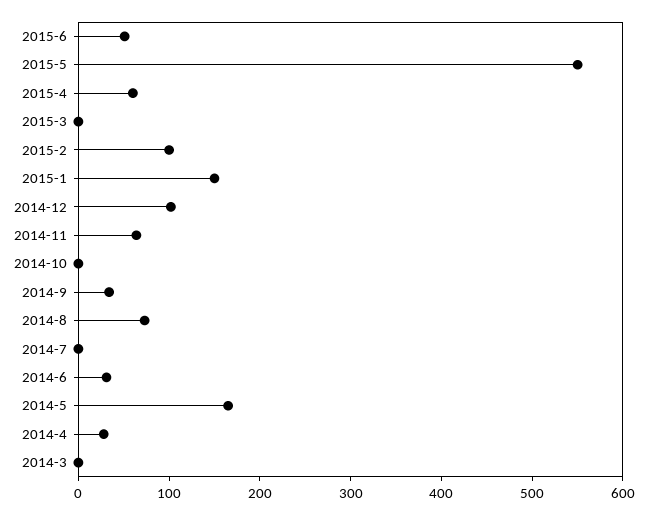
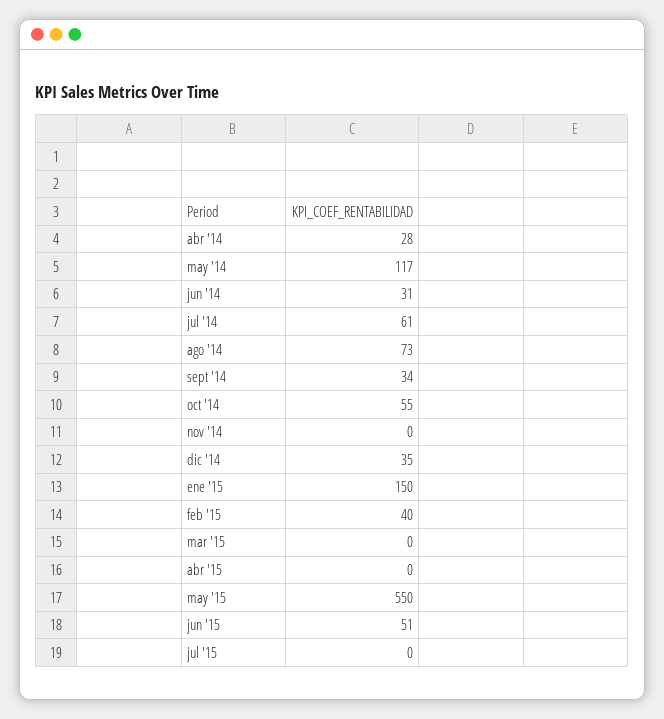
2015-4: 60 -> 0
2015-2: 100 -> 40
2014-12: 100 -> 35
2014-11: 60 -> 0
2014-10: 0 -> 55
2014-7: 0 -> 61
2014-5: 160 -> 117
2014-3: 0 -> none
jul '15: none -> 0

